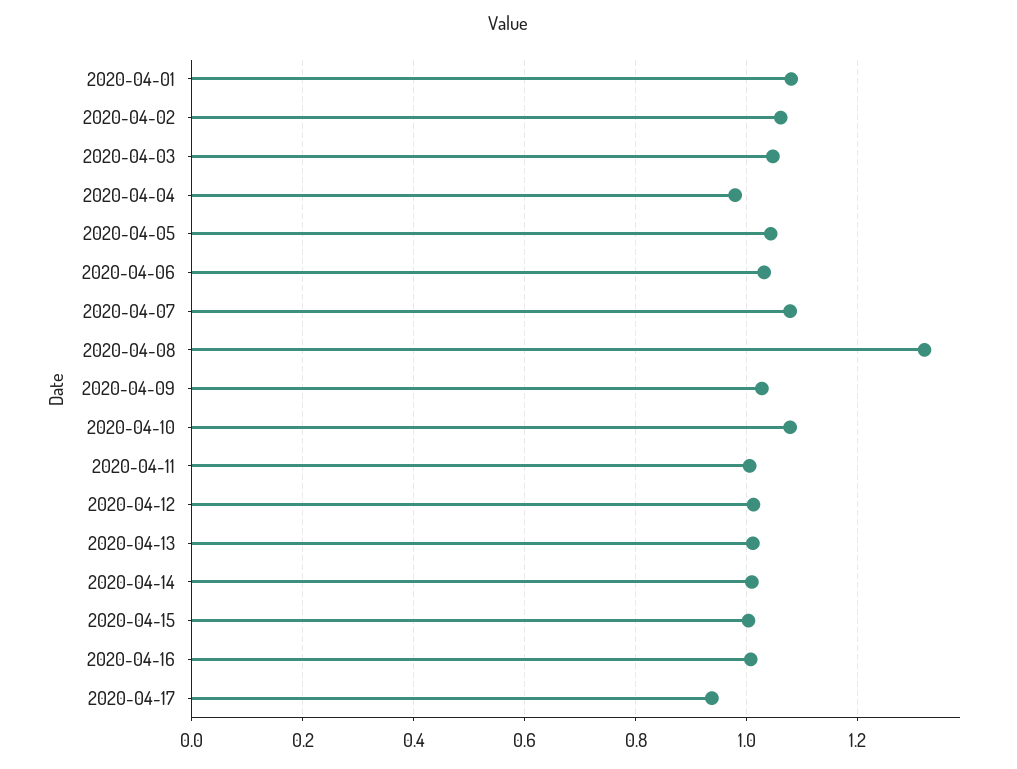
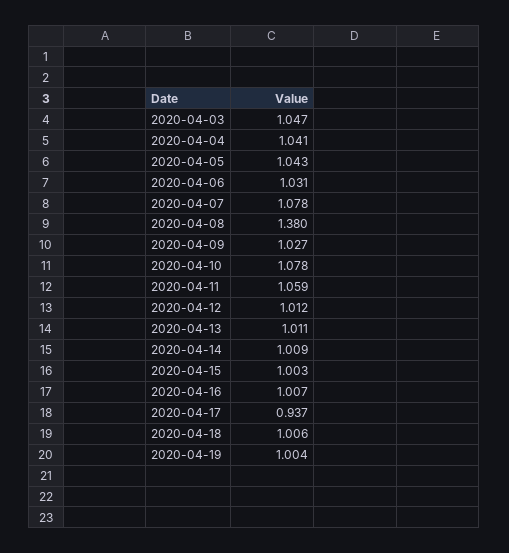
2020-04-01: 1.08 -> none
2020-04-02: 1.06 -> none
2020-04-04: 0.98 -> 1.041
2020-04-08: 1.32 -> 1.38
2020-04-11: 1 -> 1.059
2020-04-18: none -> 1.006
2020-04-19: none -> 1.004

